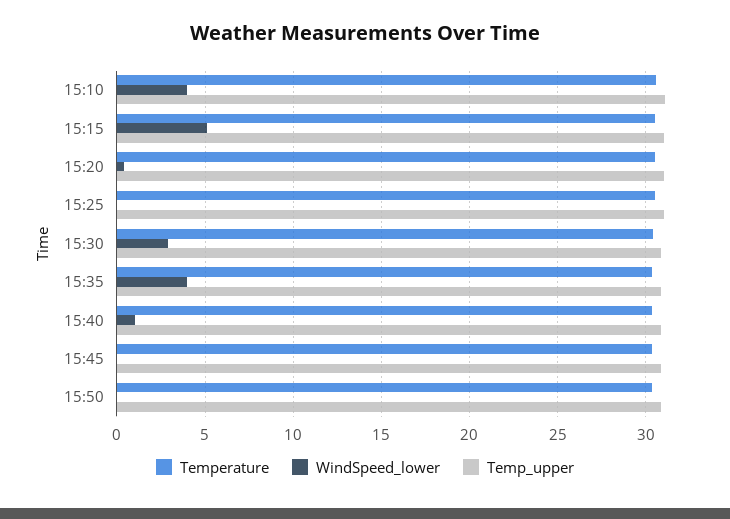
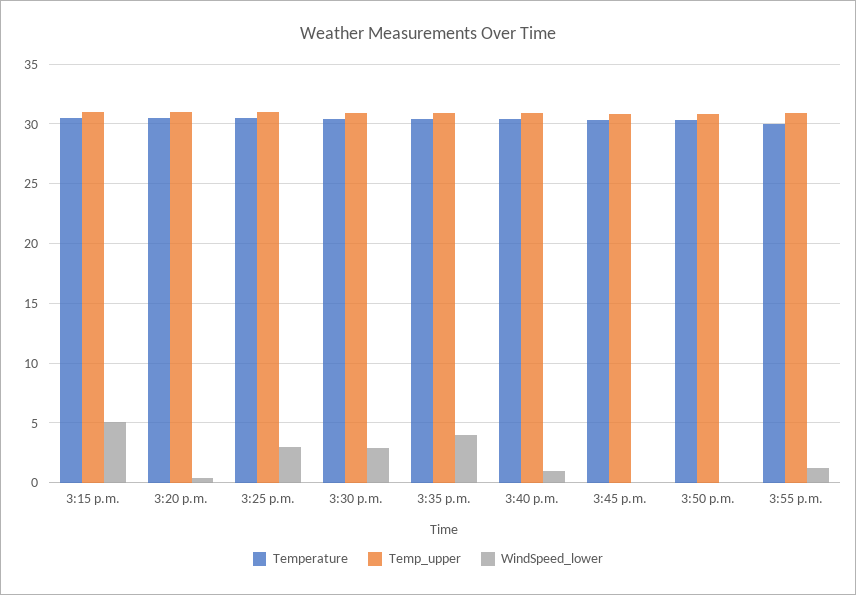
Temperature, 15:10: 30.5 -> none
WindSpeed_lower, 15:10: 4 -> none
Temp_upper, 15:10: 31 -> none
WindSpeed_lower, 15:25: 0 -> 3
Temperature, 3:55 p.m.: none -> 30
Temp_upper, 3:55 p.m.: none -> 31
WindSpeed_lower, 3:55 p.m.: none -> 1

